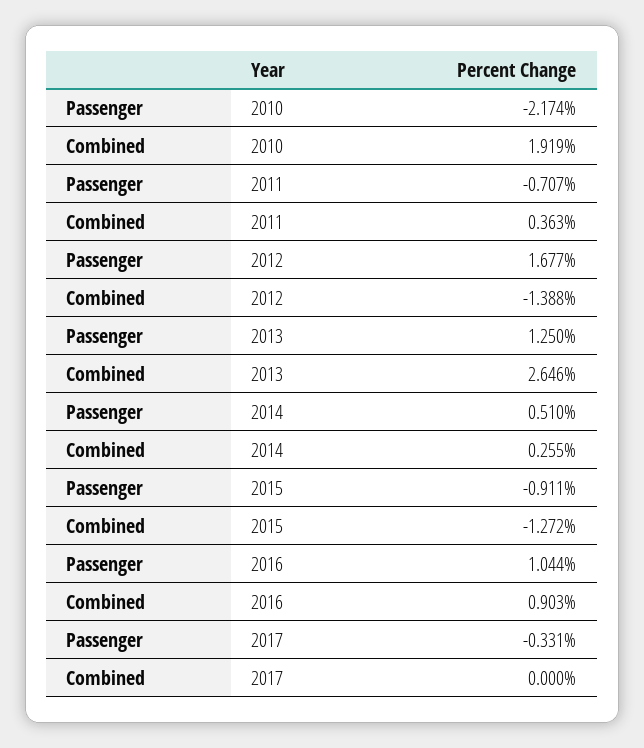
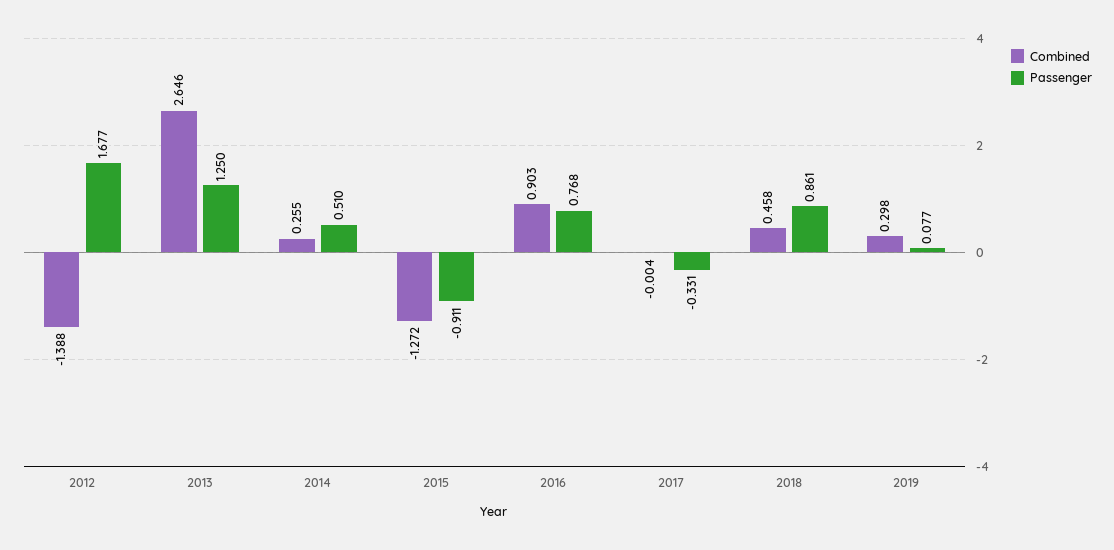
Passenger, 2010: -2.174 -> none
Combined, 2010: 1.919 -> none
Passenger, 2011: -0.707 -> none
Combined, 2011: 0.363 -> none
Passenger, 2016: 1.044 -> 0.768
Combined, 2017: 0 -> -0.004
Combined, 2018: none -> 0.458
Passenger, 2018: none -> 0.861
Combined, 2019: none -> 0.298
Passenger, 2019: none -> 0.077

